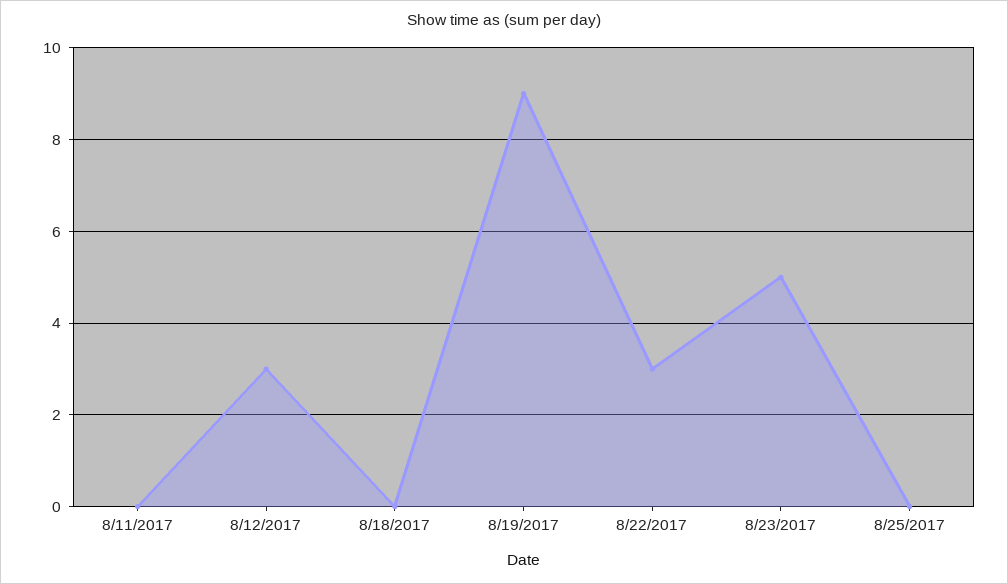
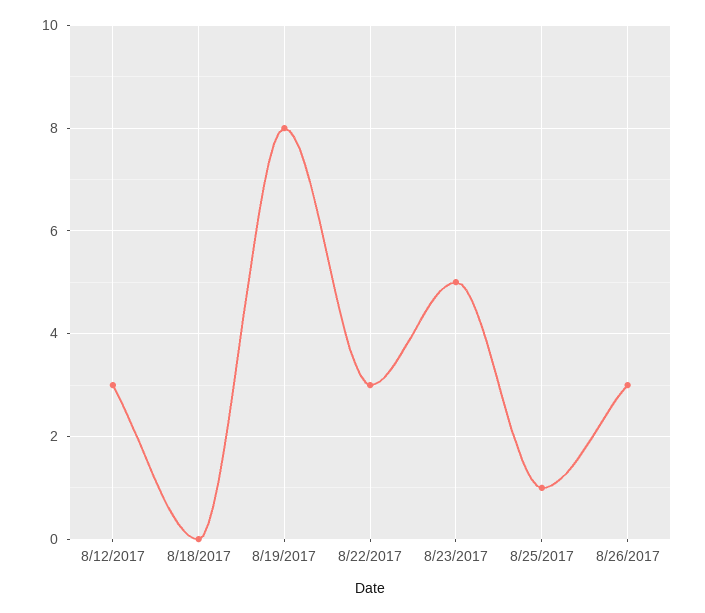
8/11/2017: 0 -> none
8/19/2017: 9 -> 8
8/25/2017: 0 -> 1
8/26/2017: none -> 3

